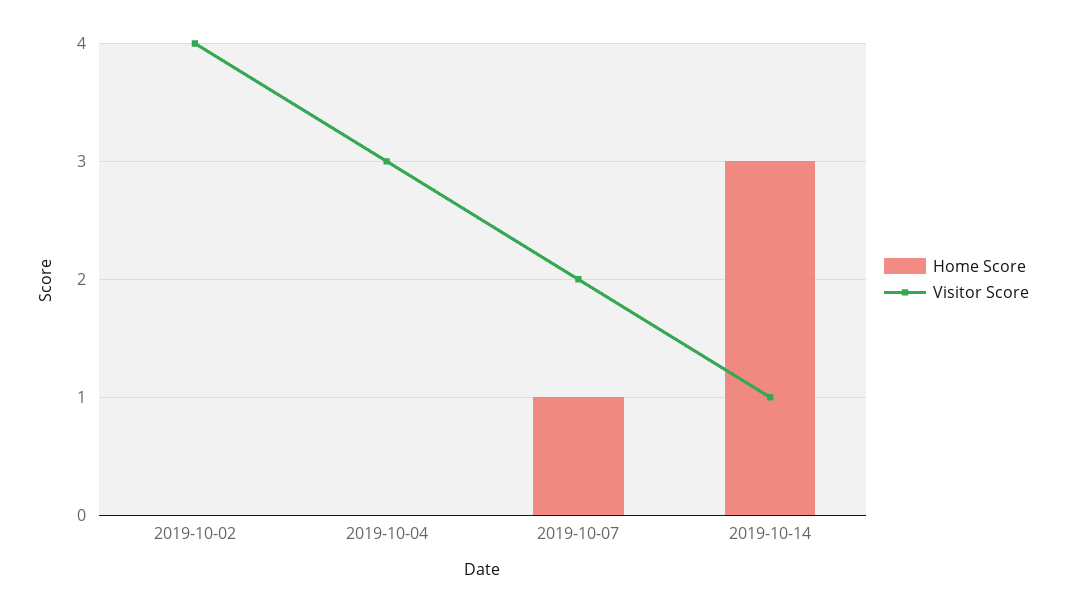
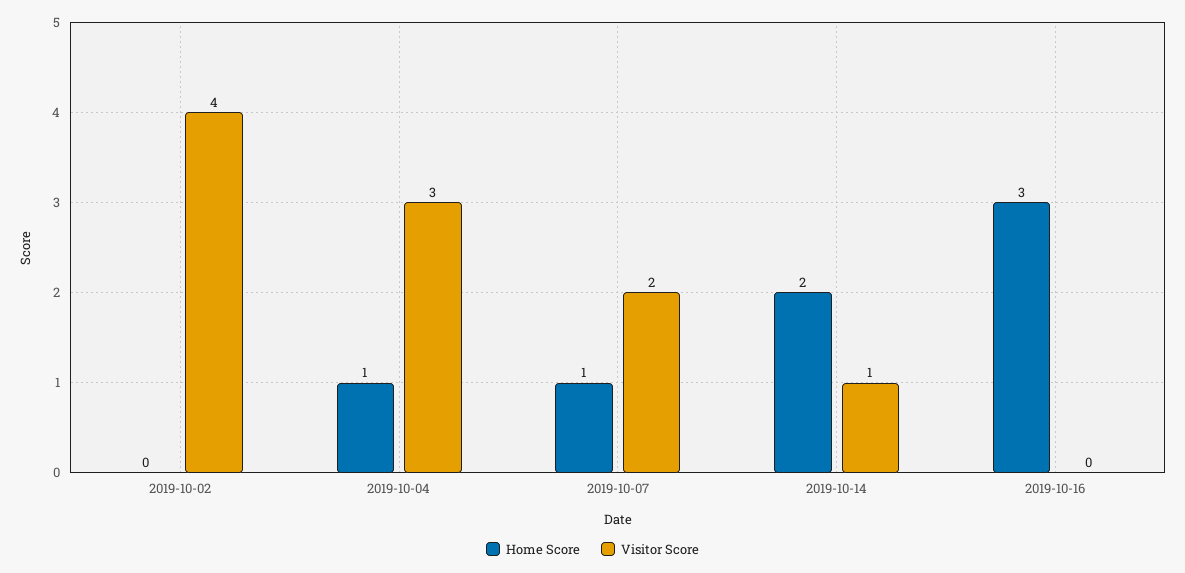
Home Score, 2019-10-04: 0 -> 1
Home Score, 2019-10-14: 3 -> 2
Home Score, 2019-10-16: none -> 3
Visitor Score, 2019-10-16: none -> 0

